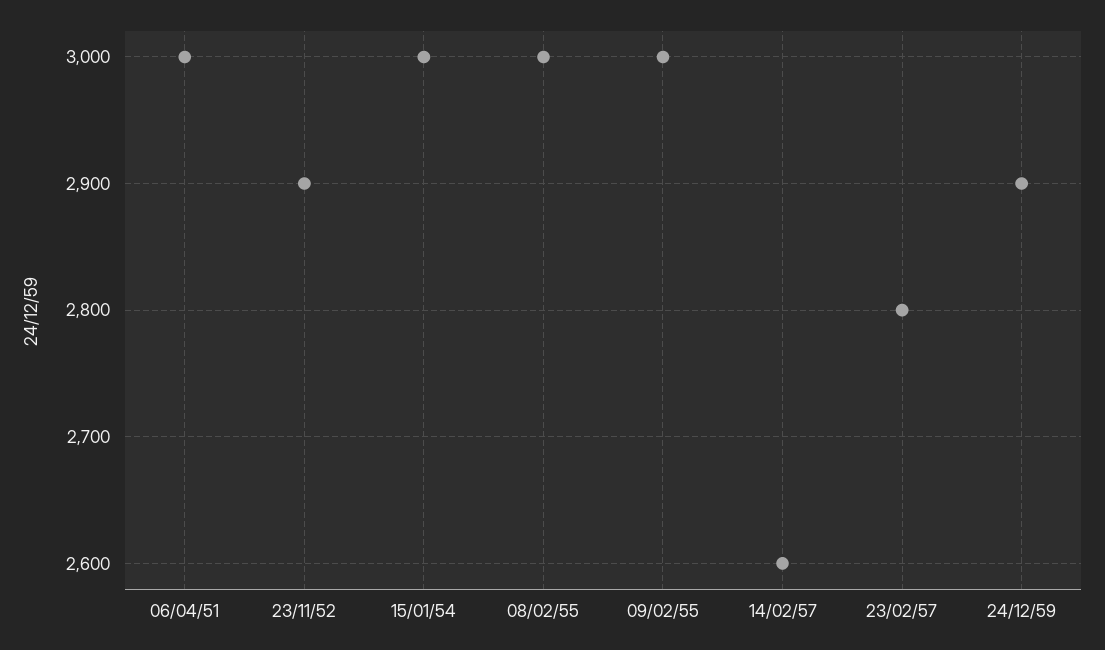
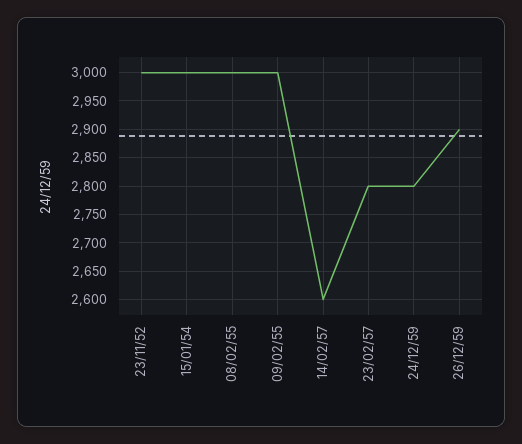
06/04/51: 3000 -> none
23/11/52: 2900 -> 3000
24/12/59: 2900 -> 2800
26/12/59: none -> 2900

